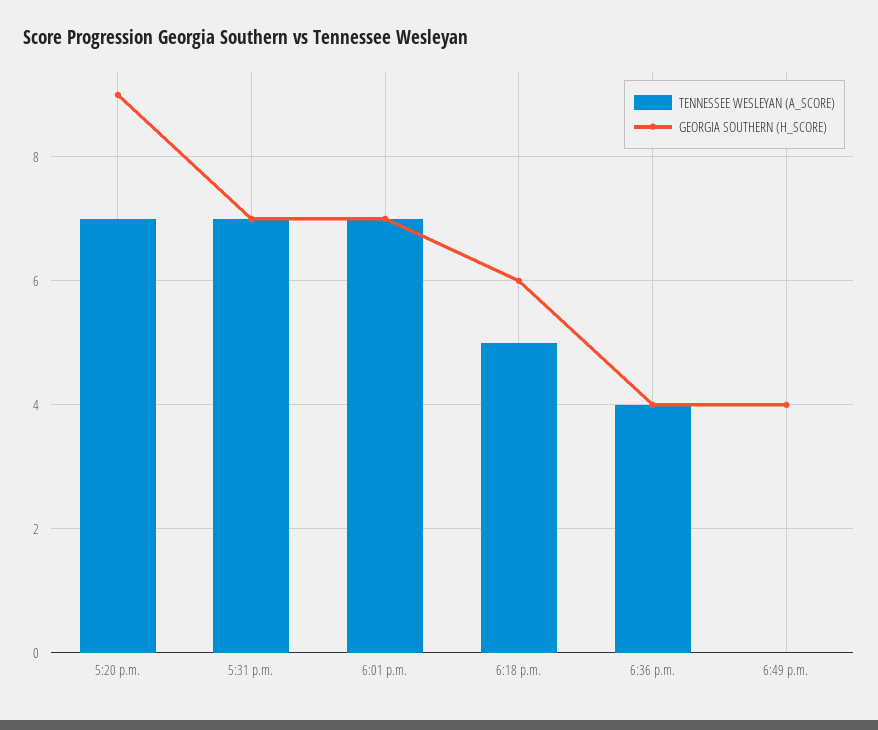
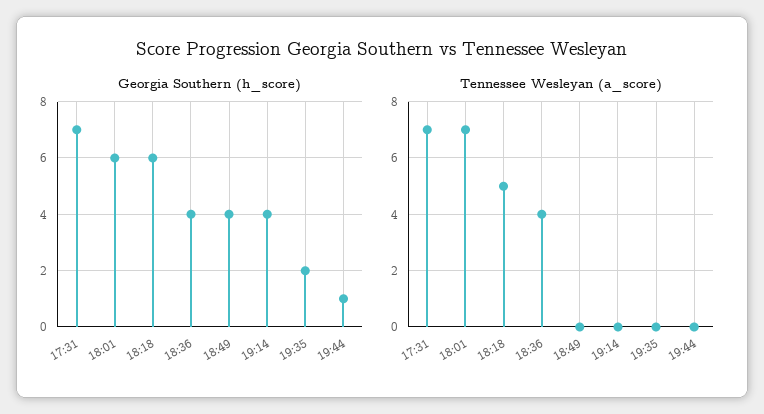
TENNESSEE WESLEYAN (A_SCORE), 5:20 p.m.: 7 -> none
GEORGIA SOUTHERN (H_SCORE), 5:20 p.m.: 9 -> none
GEORGIA SOUTHERN (H_SCORE), 6:01 p.m.: 7 -> 6
GEORGIA SOUTHERN (H_SCORE), 19:14: none -> 4
GEORGIA SOUTHERN (H_SCORE), 19:35: none -> 2
GEORGIA SOUTHERN (H_SCORE), 19:44: none -> 1
TENNESSEE WESLEYAN (A_SCORE), 19:14: none -> 0
TENNESSEE WESLEYAN (A_SCORE), 19:35: none -> 0
TENNESSEE WESLEYAN (A_SCORE), 19:44: none -> 0

